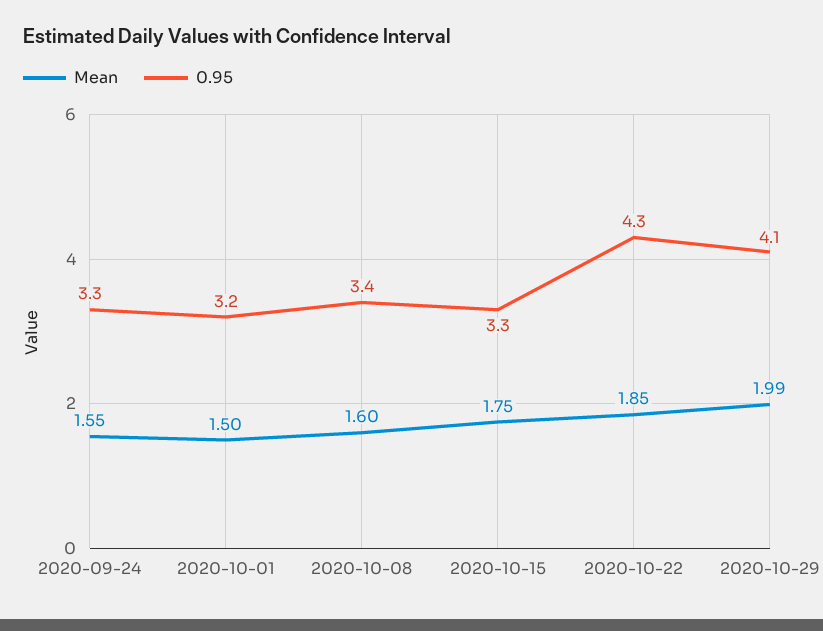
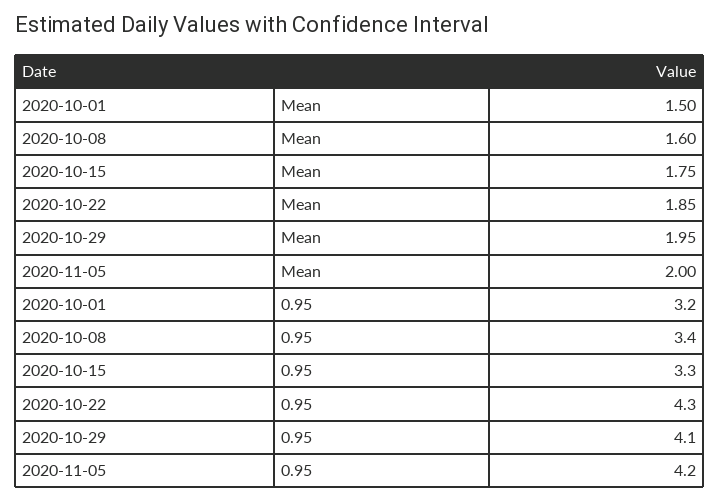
Mean, 2020-09-24: 1.55 -> none
0.95, 2020-09-24: 3.3 -> none
Mean, 2020-10-29: 1.99 -> 1.95
Mean, 2020-11-05: none -> 2
0.95, 2020-11-05: none -> 4.2

